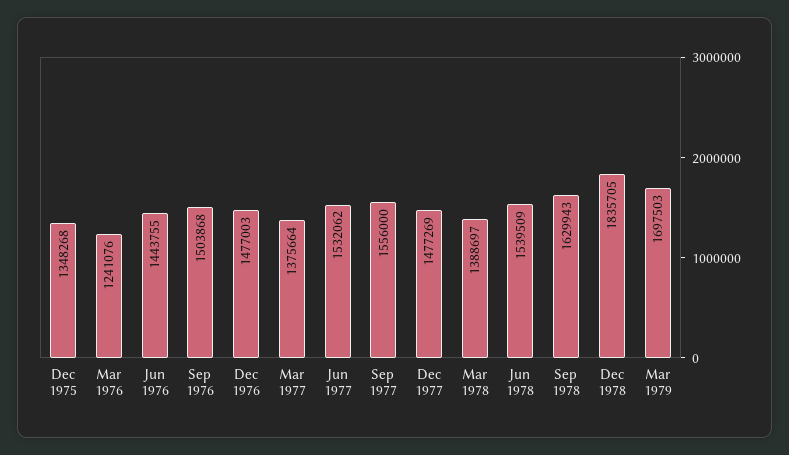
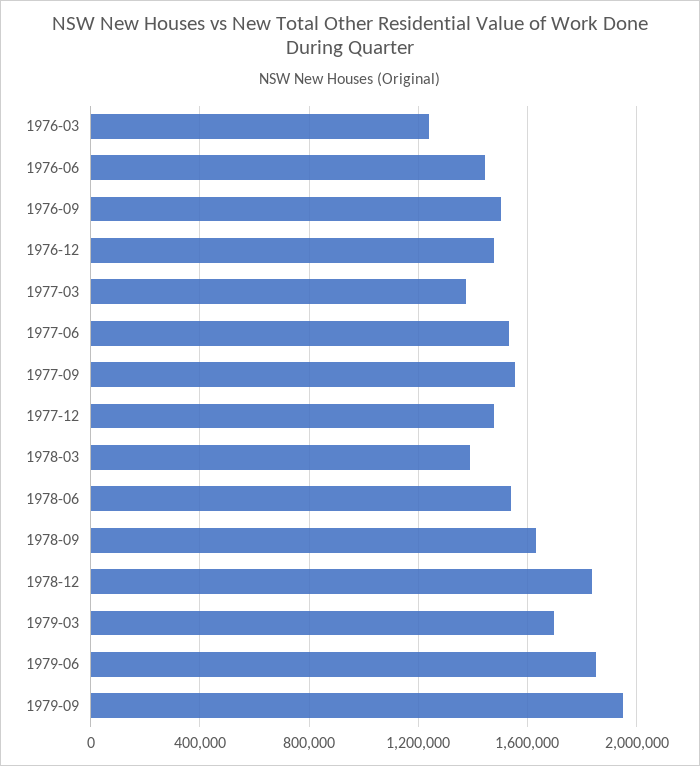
Dec 1975: 1348268 -> none
1979-06: none -> 1850000
1979-09: none -> 1950000

